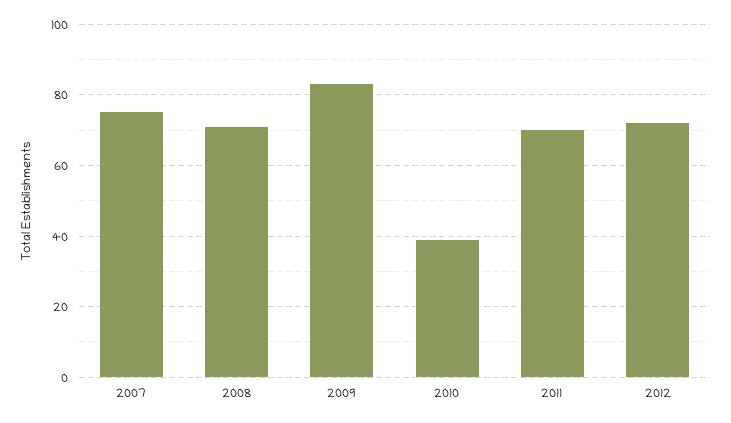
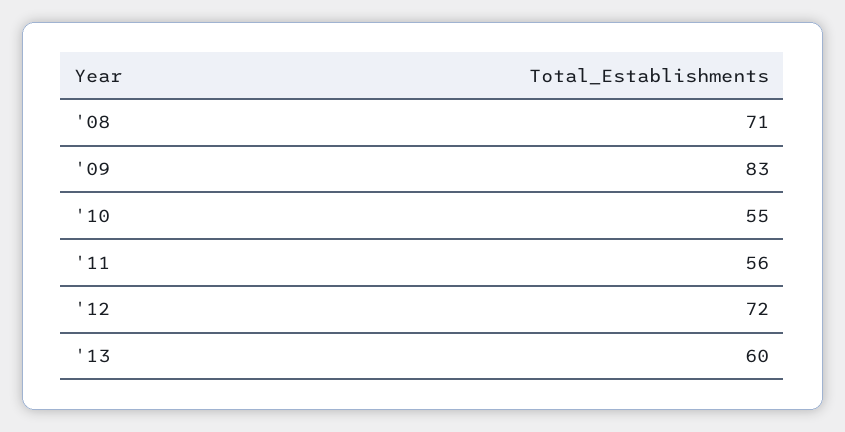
2007: 75 -> none
2010: 40 -> 55
2011: 70 -> 56
'13: none -> 60

